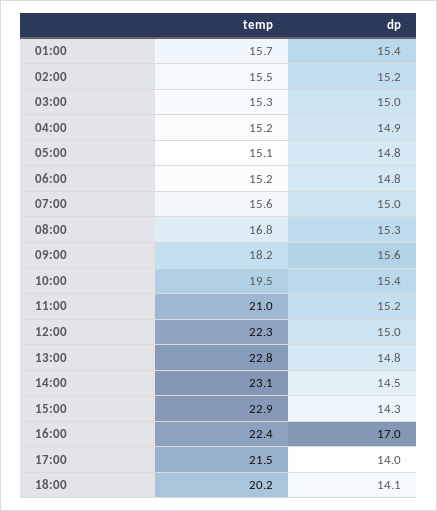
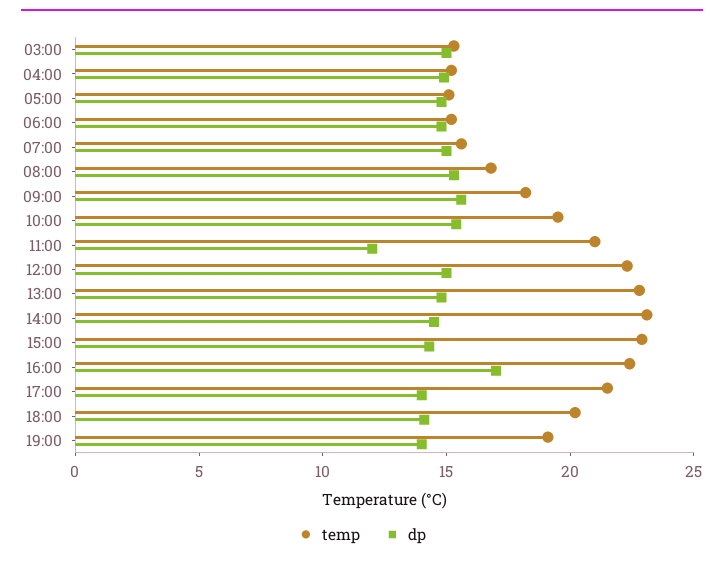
temp, 01:00: 15.7 -> none
dp, 01:00: 15.4 -> none
temp, 02:00: 15.5 -> none
dp, 02:00: 15.2 -> none
dp, 11:00: 15.2 -> 12
temp, 19:00: none -> 19
dp, 19:00: none -> 14

